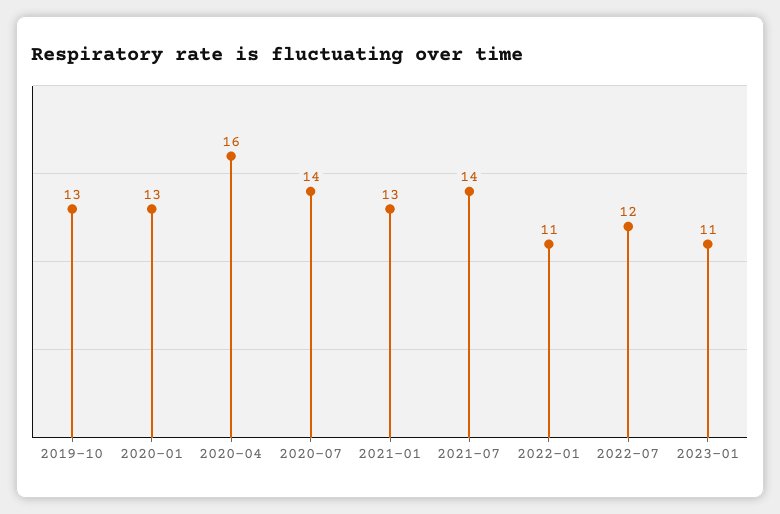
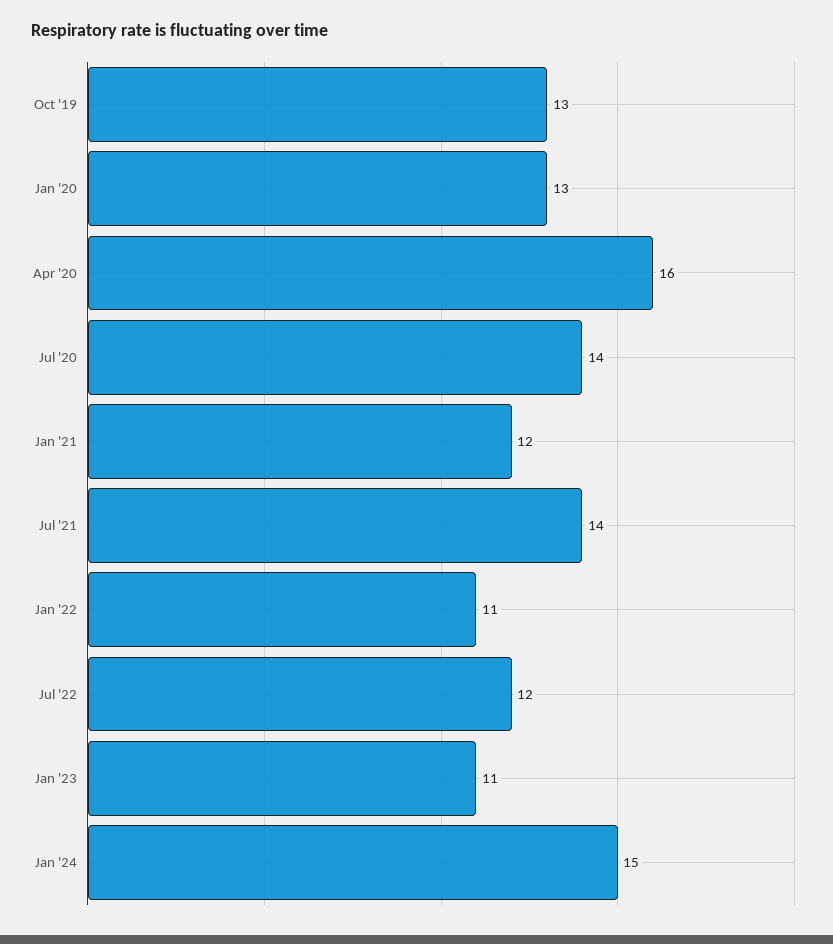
2021-01: 13 -> 12
Jan '24: none -> 15

